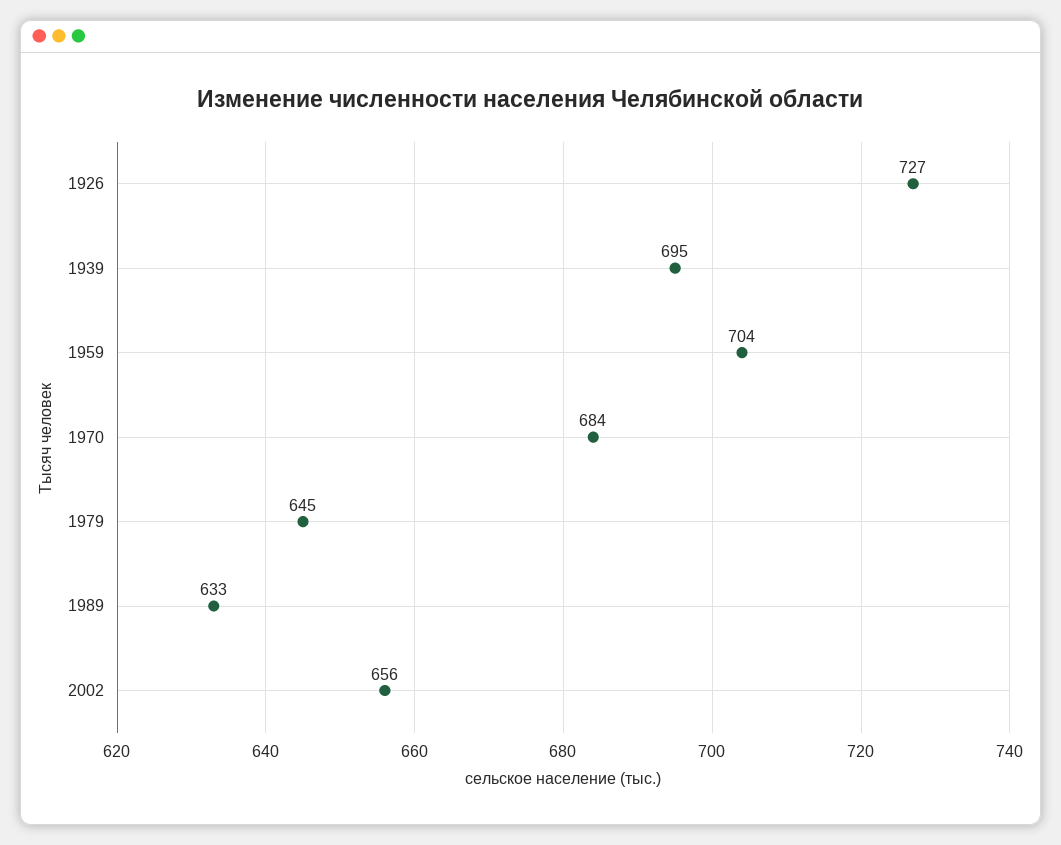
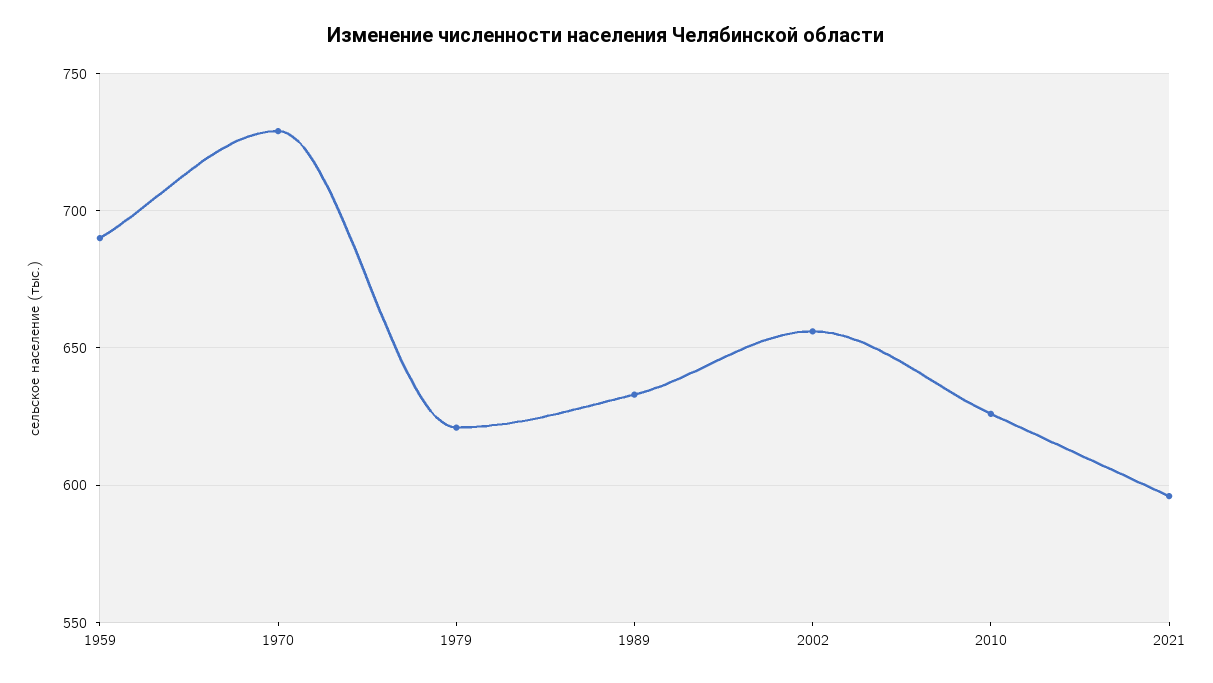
1926: 727 -> none
1939: 695 -> none
1959: 704 -> 690
1970: 684 -> 730
1979: 645 -> 620
2010: none -> 625
2021: none -> 595

